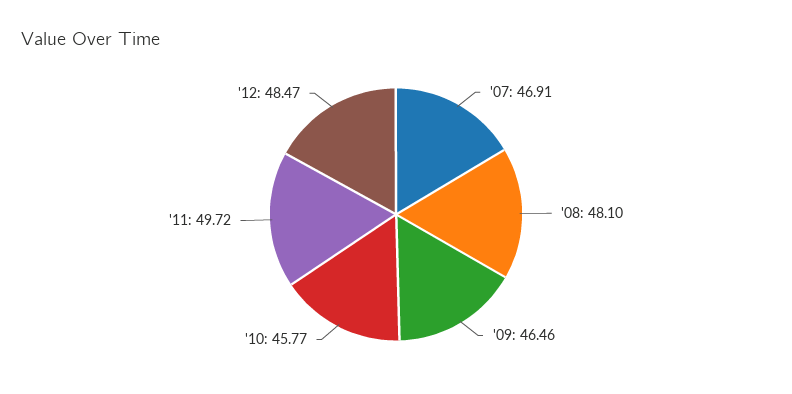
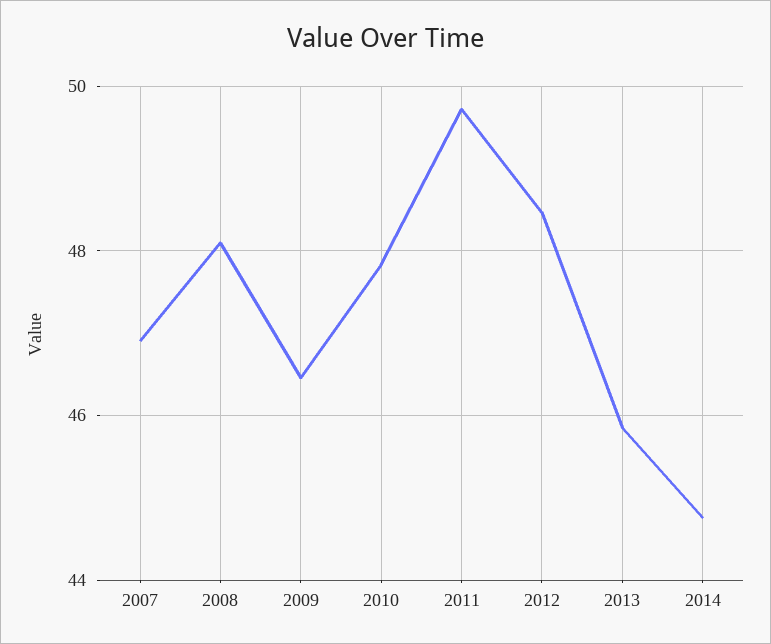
'10: 45.77 -> 47.8
2013: none -> 45.8
2014: none -> 44.8

